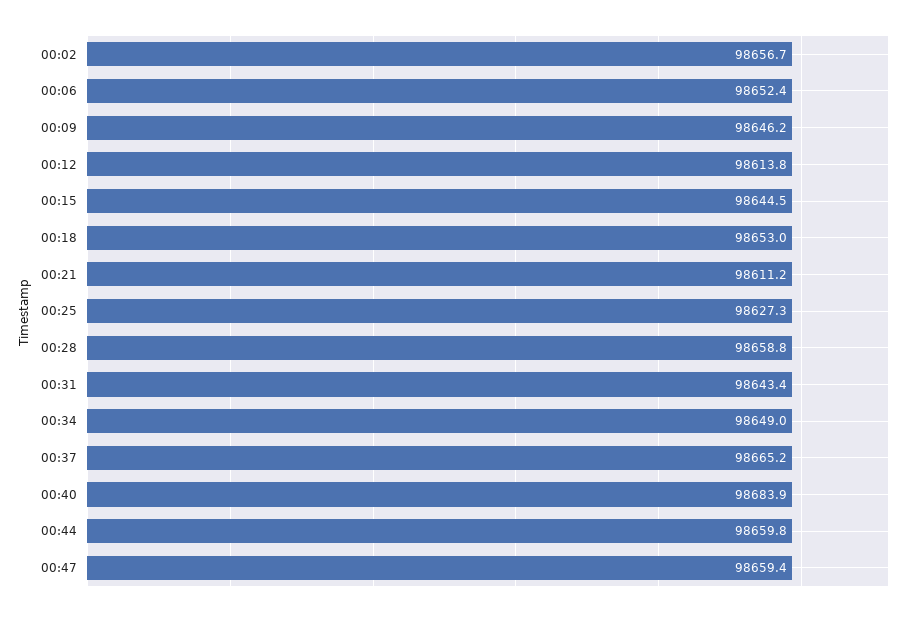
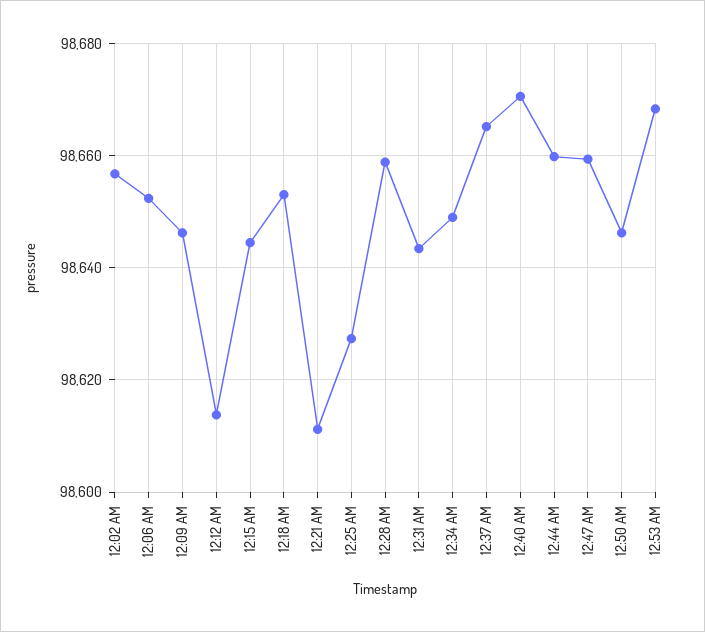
00:40: 98683.9 -> 98670
12:50 AM: none -> 98646
12:53 AM: none -> 98668

